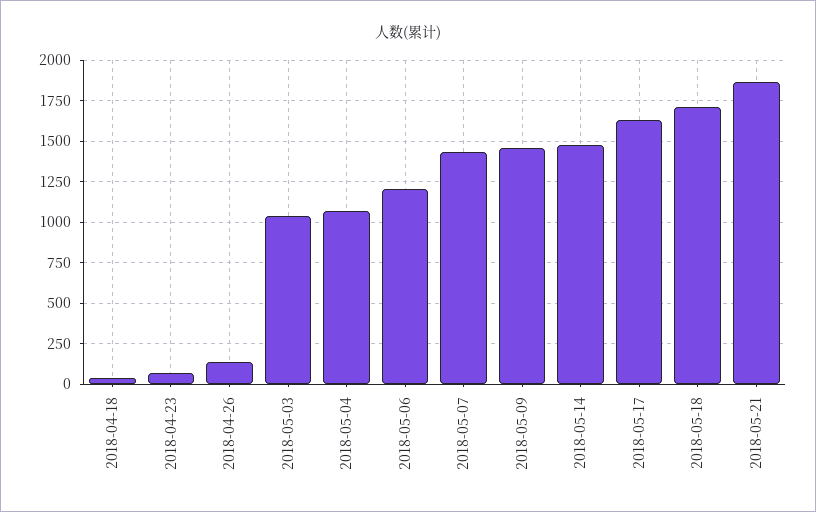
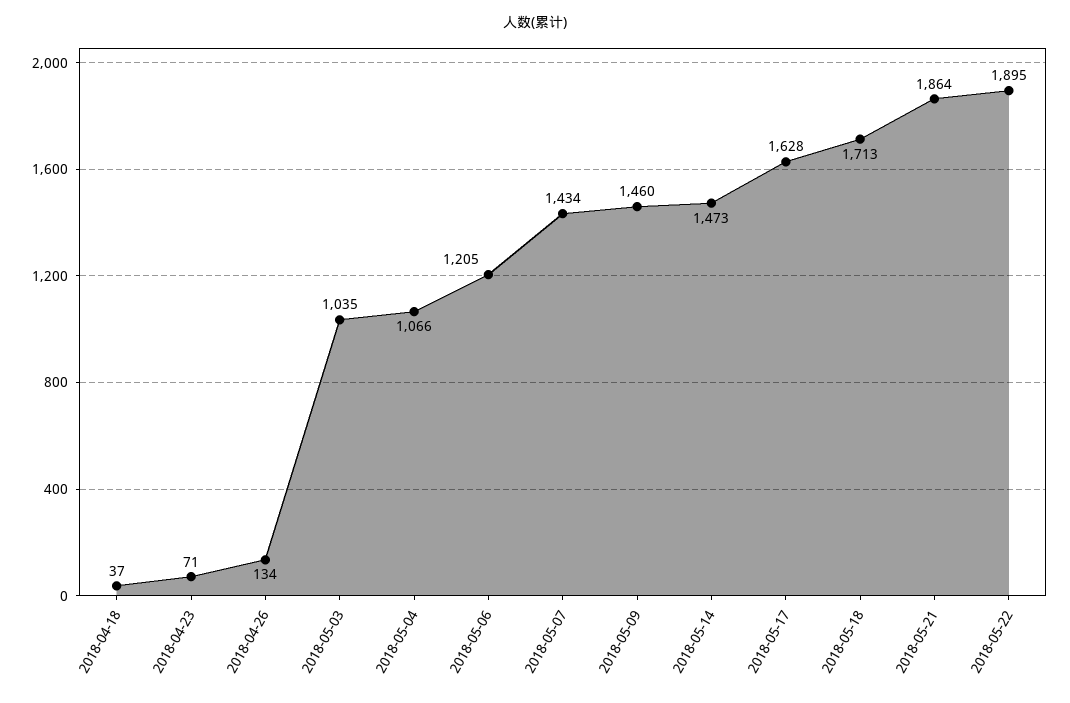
2018-05-22: none -> 1895

